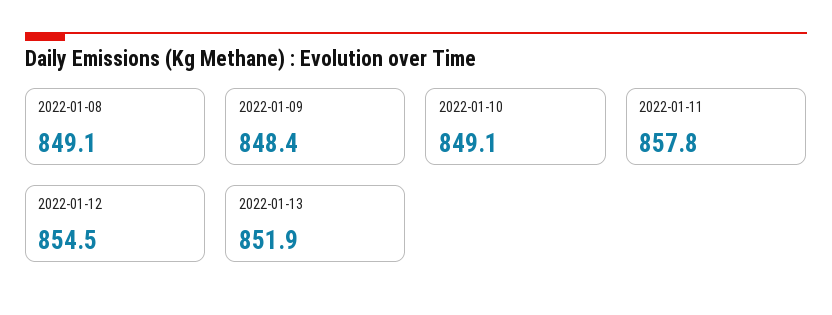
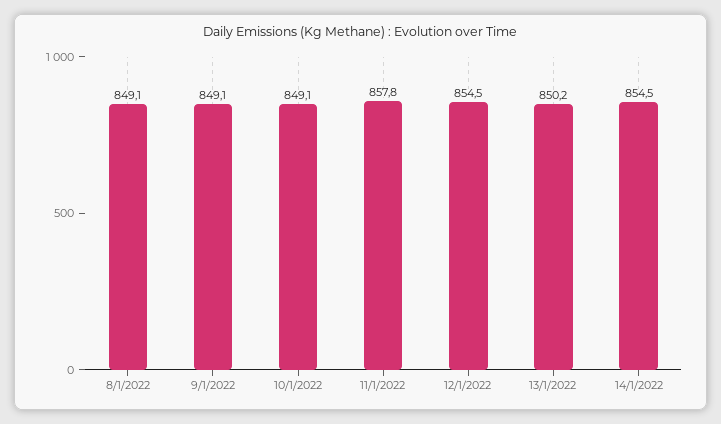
2022-01-09: 848.4 -> 849.1
2022-01-13: 851.9 -> 850.2
14/1/2022: none -> 854.5

